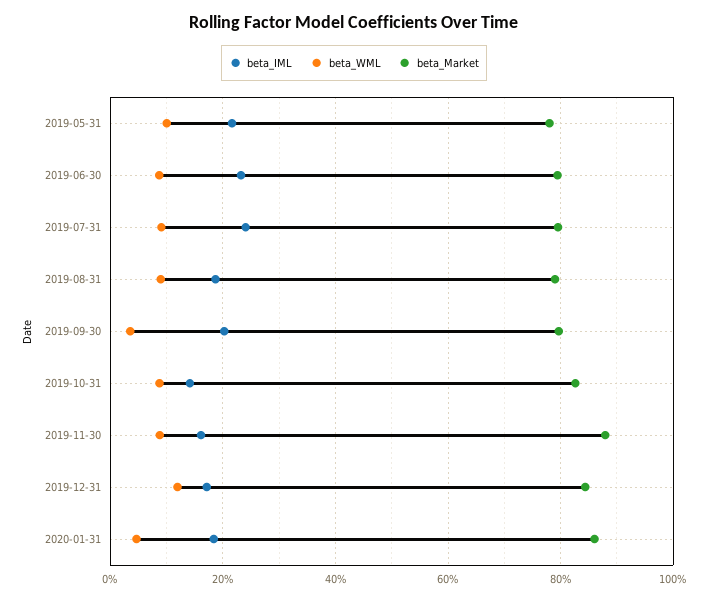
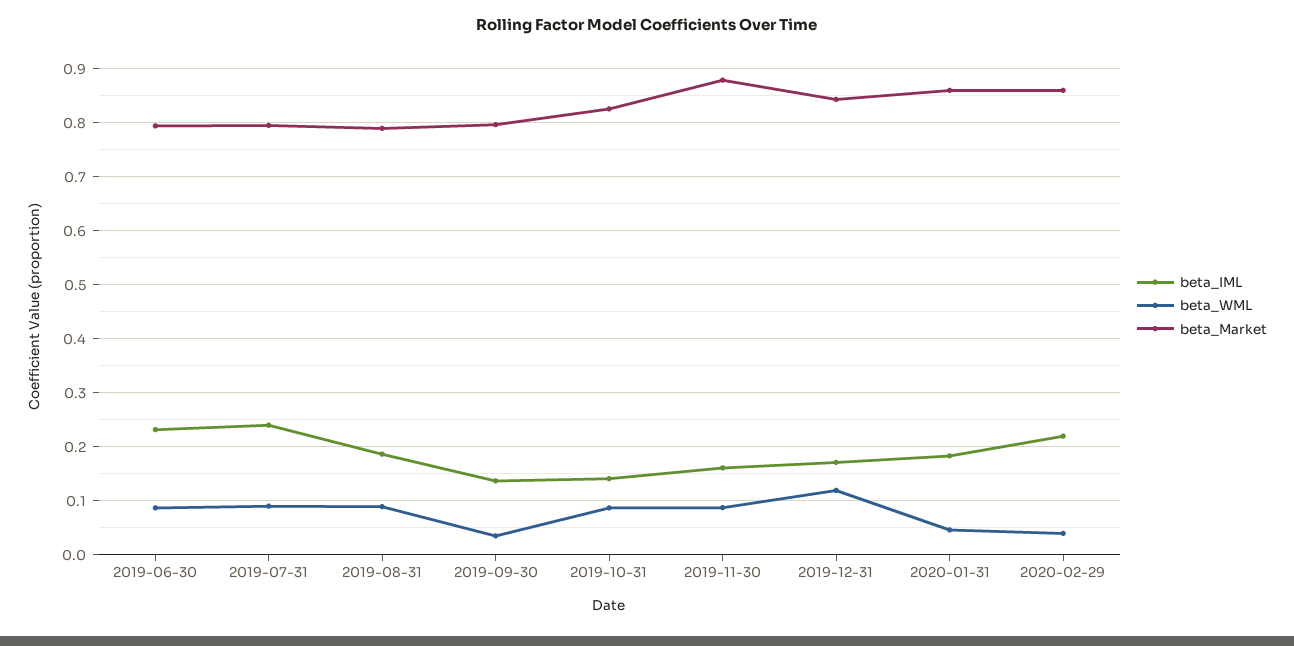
beta_IML, 2019-05-31: 0.22 -> none
beta_WML, 2019-05-31: 0.1 -> none
beta_Market, 2019-05-31: 0.78 -> none
beta_IML, 2019-09-30: 0.2 -> 0.14
beta_IML, 2020-02-29: none -> 0.22
beta_WML, 2020-02-29: none -> 0.04
beta_Market, 2020-02-29: none -> 0.86

